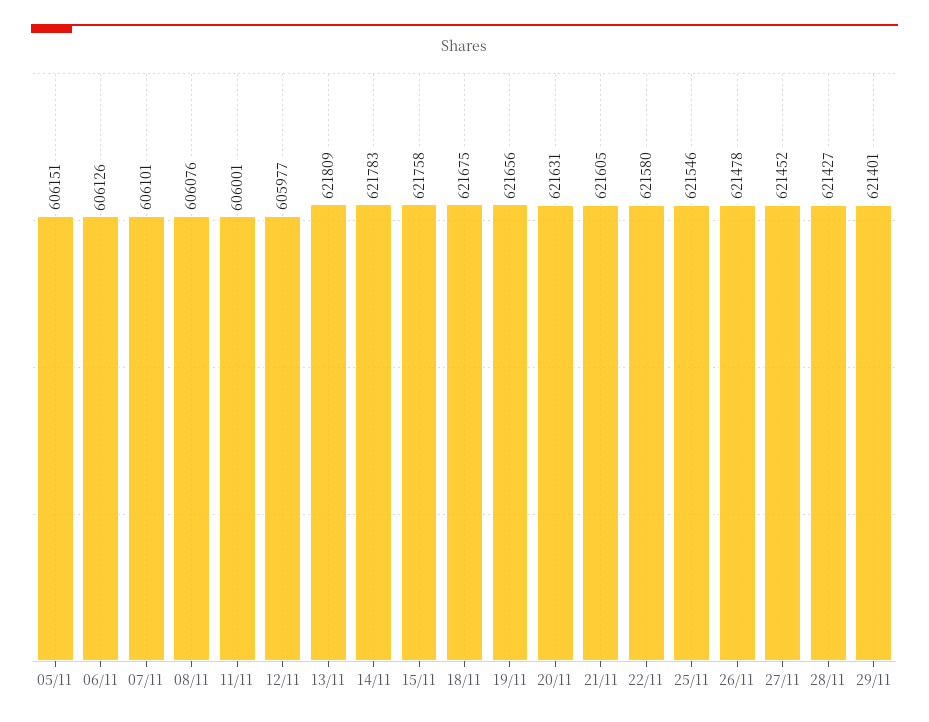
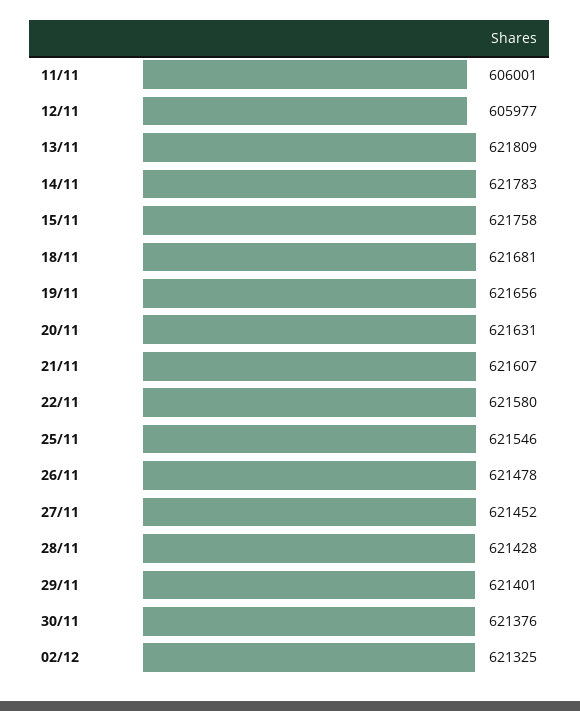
05/11: 606151 -> none
06/11: 606126 -> none
07/11: 606101 -> none
08/11: 606076 -> none
18/11: 621675 -> 621681
21/11: 621605 -> 621607
28/11: 621427 -> 621428
30/11: none -> 621376
02/12: none -> 621325

